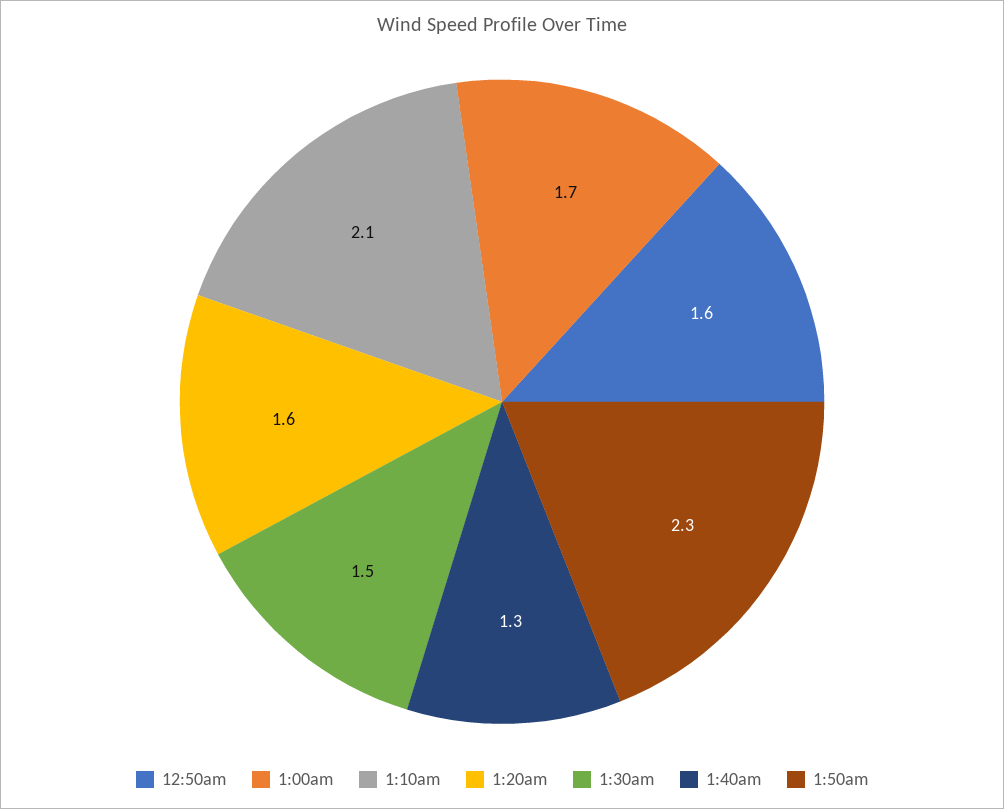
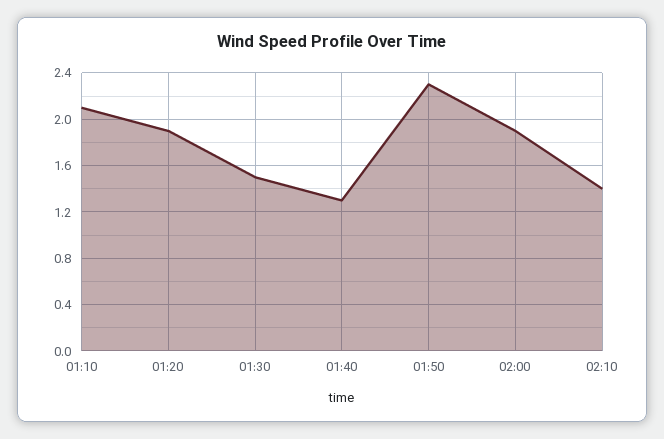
12:50am: 1.6 -> none
1:00am: 1.7 -> none
1:20am: 1.6 -> 1.9
02:00: none -> 1.9
02:10: none -> 1.4

